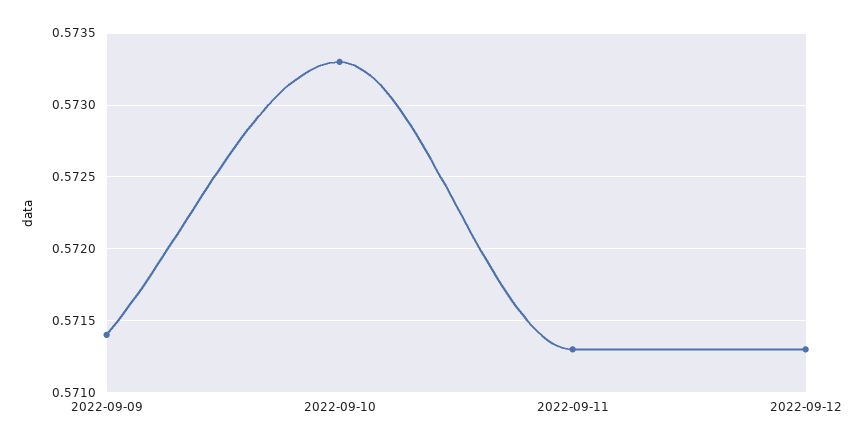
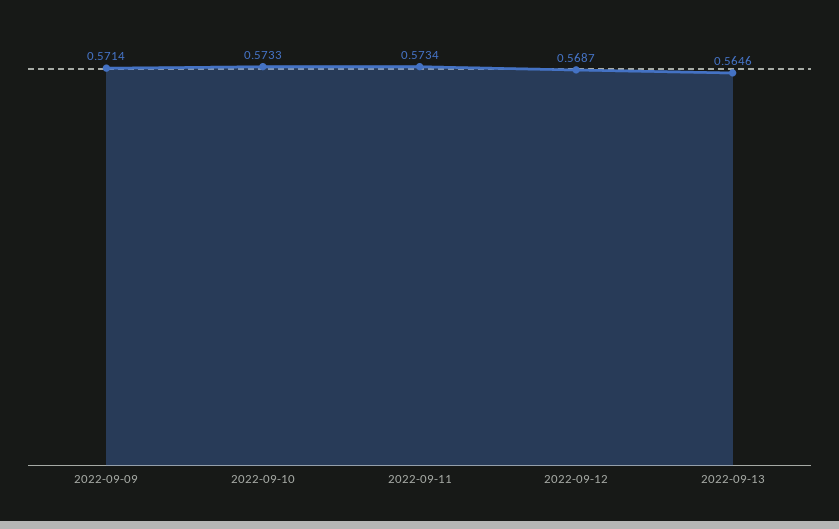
2022-09-11: 0.5713 -> 0.5734
2022-09-12: 0.5713 -> 0.5687
2022-09-13: none -> 0.5646

